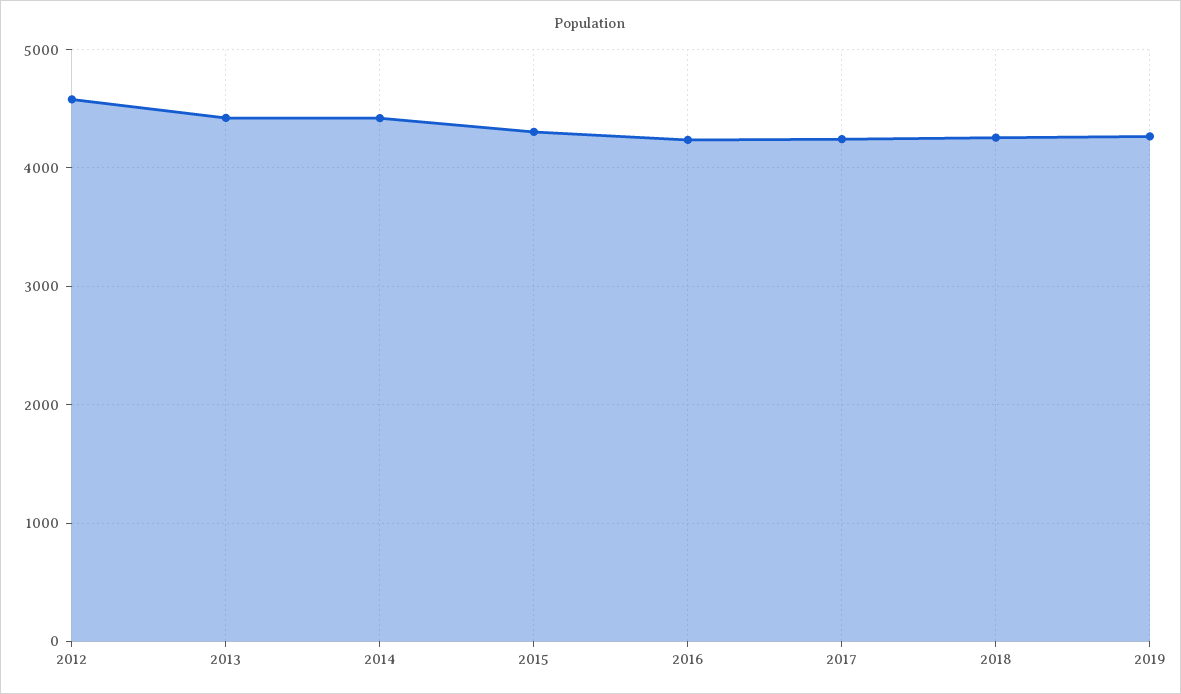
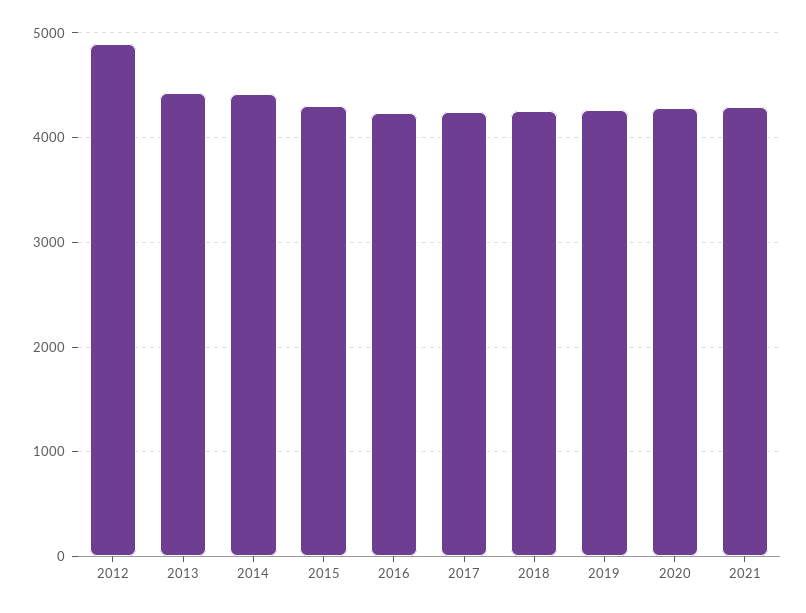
2012: 4600 -> 4900
2020: none -> 4300
2021: none -> 4300

